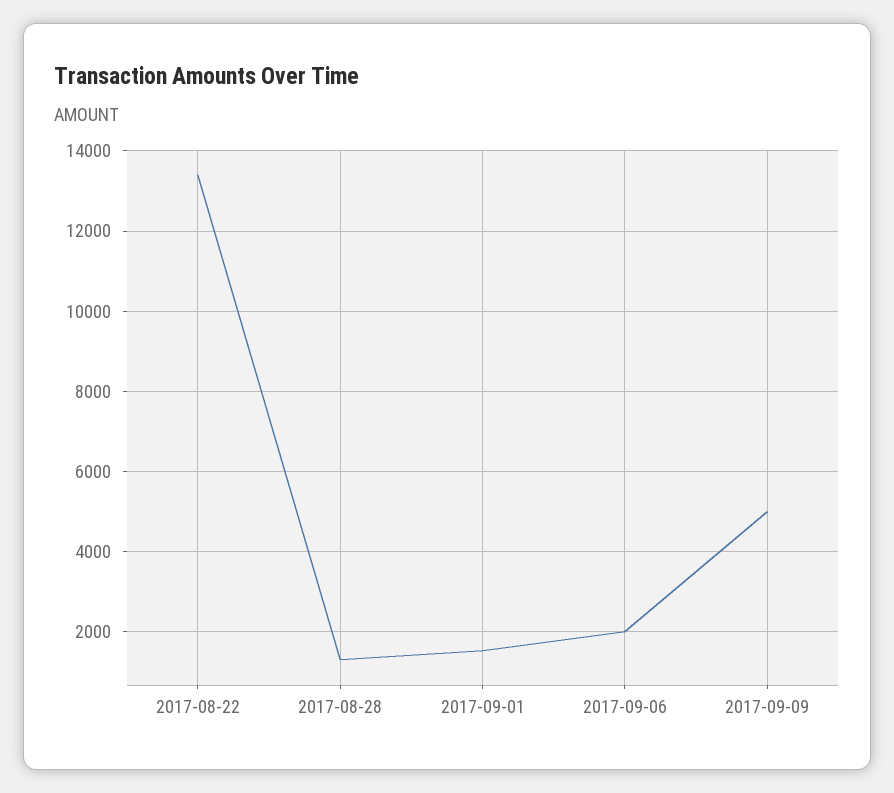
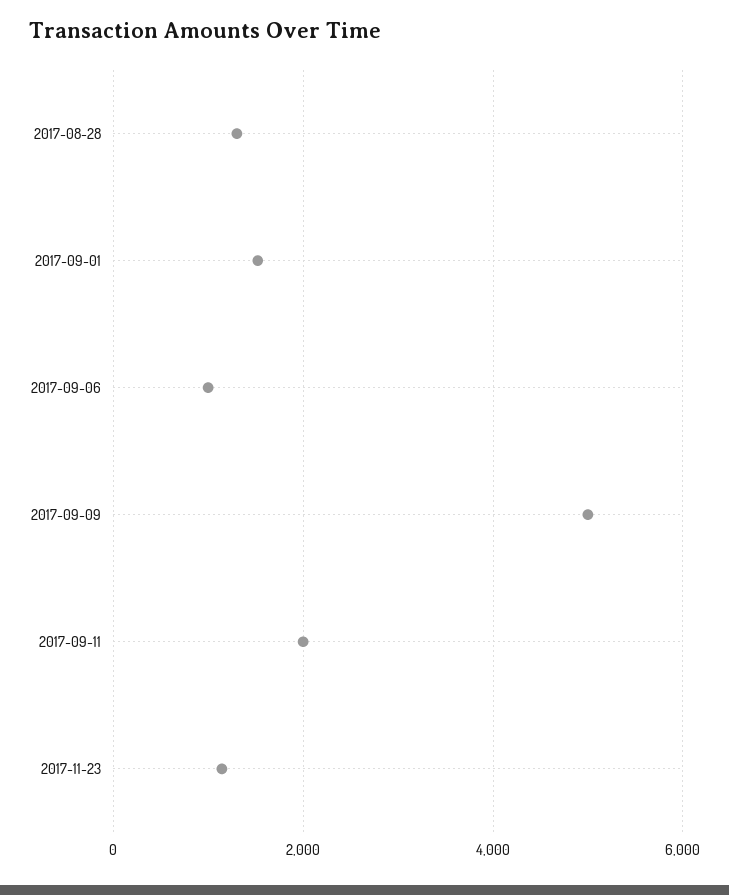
2017-08-22: 13400 -> none
2017-09-06: 2000 -> 1000
2017-09-11: none -> 2000
2017-11-23: none -> 1200

